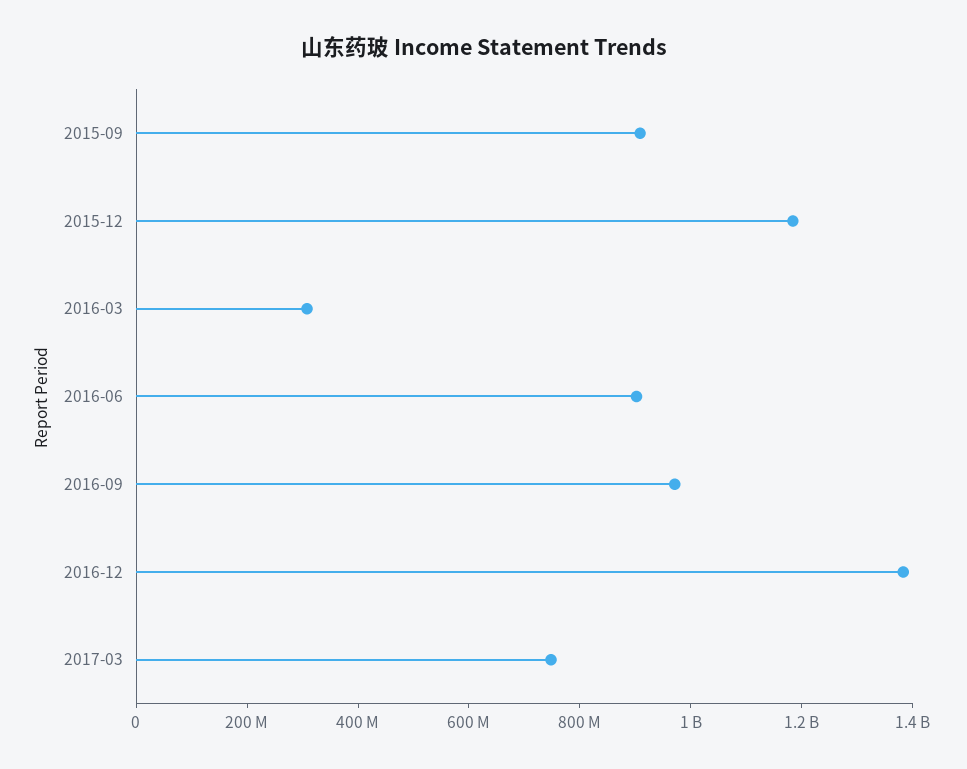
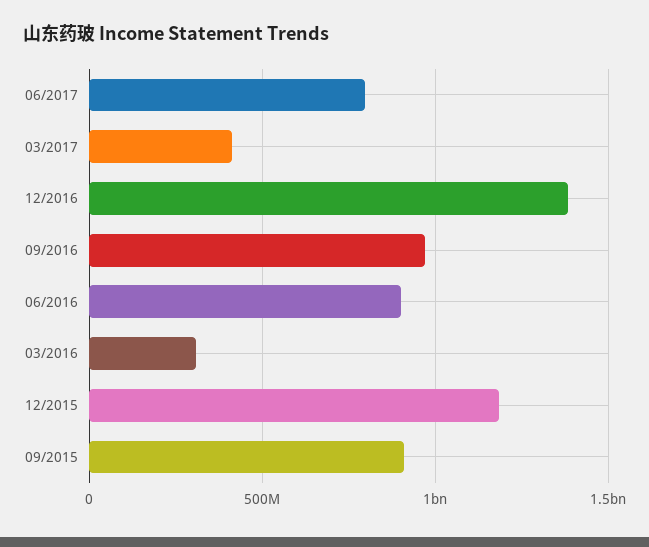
2017-03: 750000000 -> 400000000
06/2017: none -> 800000000

